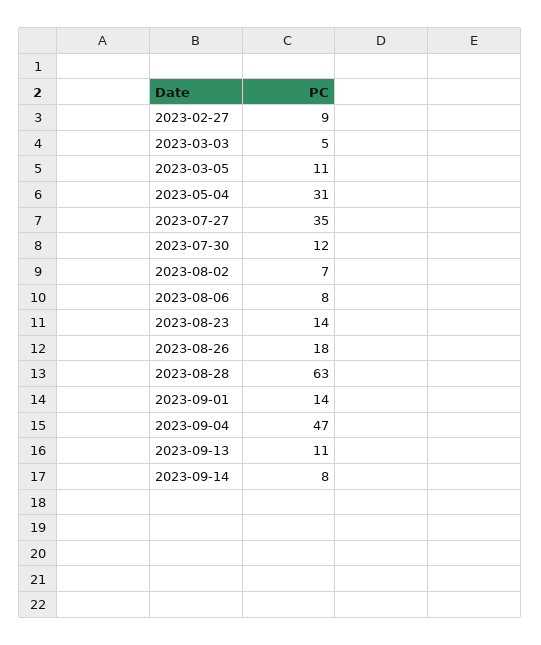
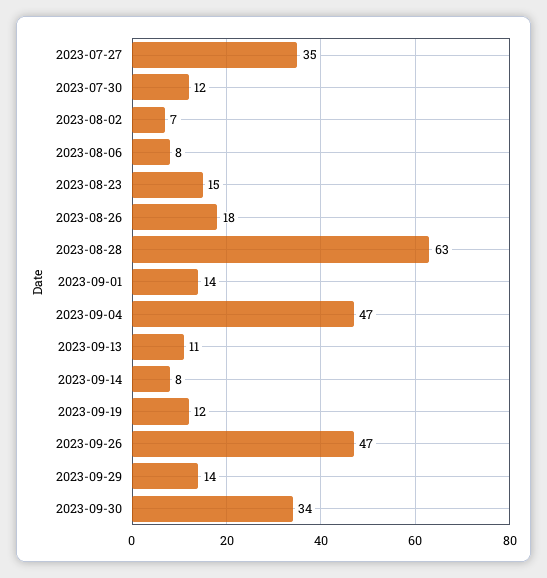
2023-02-27: 9 -> none
2023-03-03: 5 -> none
2023-03-05: 11 -> none
2023-05-04: 31 -> none
2023-08-23: 14 -> 15
2023-09-19: none -> 12
2023-09-26: none -> 47
2023-09-29: none -> 14
2023-09-30: none -> 34

